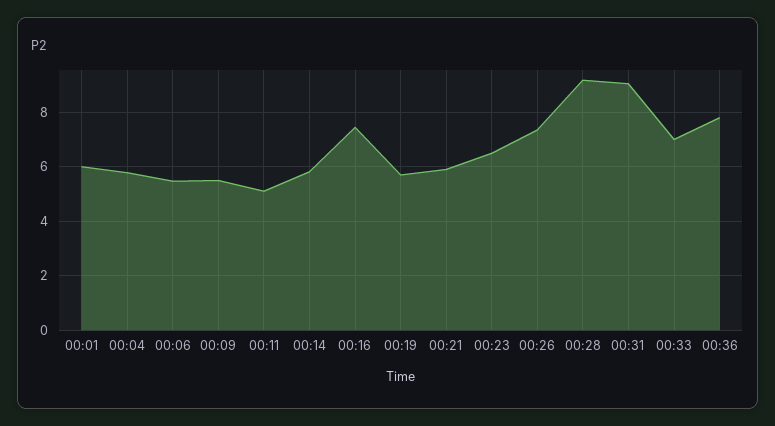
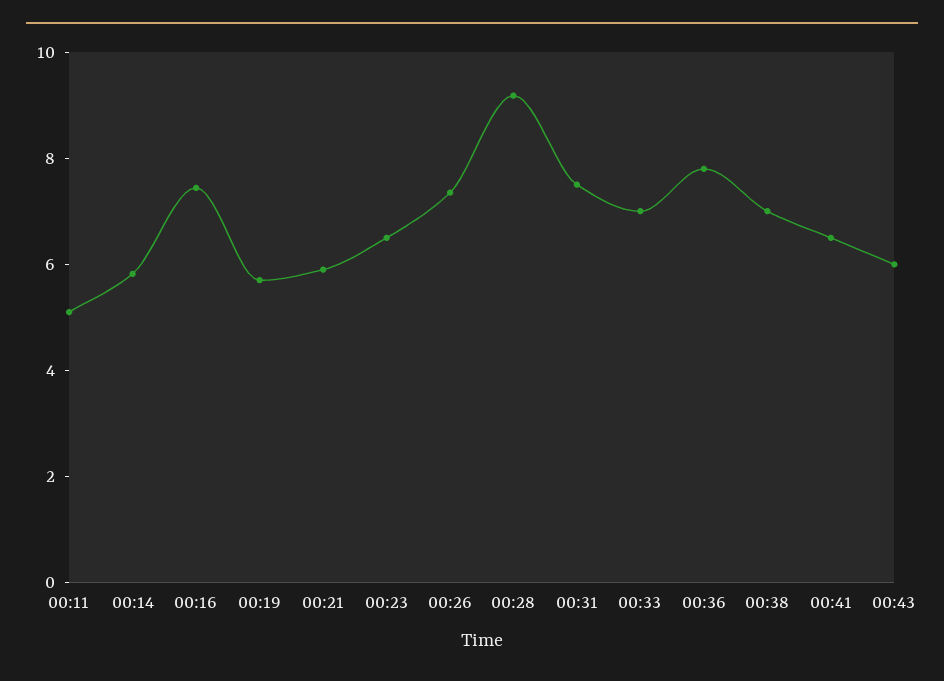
00:01: 6 -> none
00:04: 5.75 -> none
00:06: 5.5 -> none
00:09: 5.5 -> none
00:31: 9 -> 7.5
00:38: none -> 7
00:41: none -> 6.5
00:43: none -> 6

